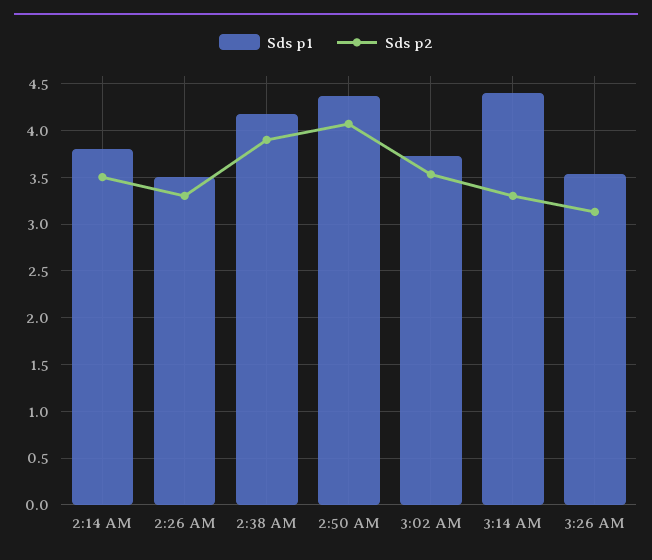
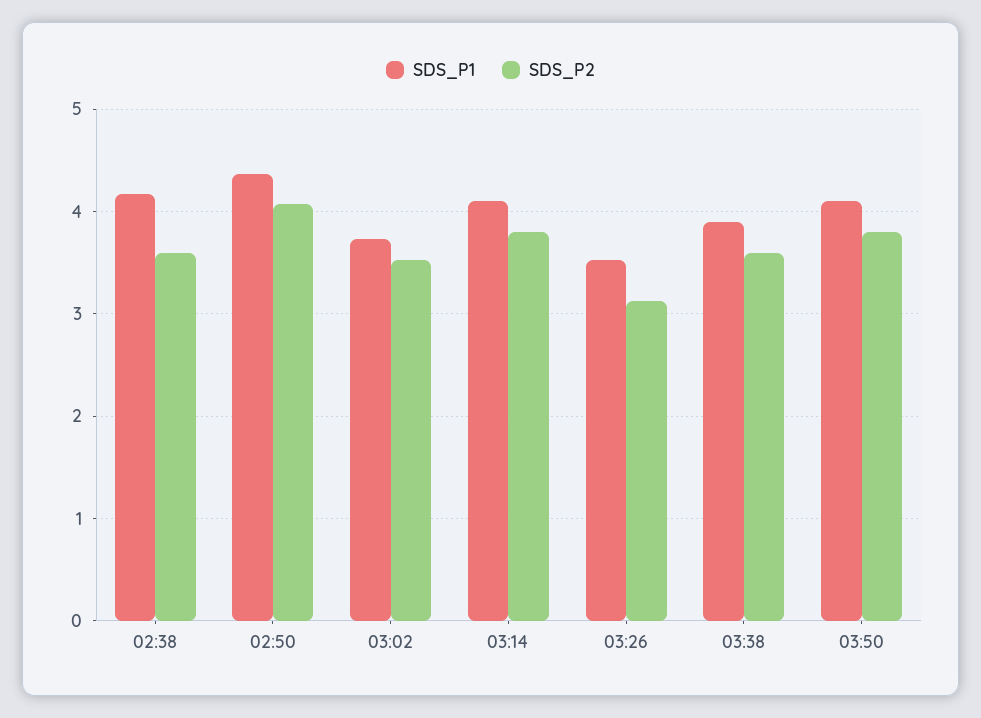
Sds p1, 2:14 AM: 3.8 -> none
Sds p2, 2:14 AM: 3.5 -> none
Sds p1, 2:26 AM: 3.5 -> none
Sds p2, 2:26 AM: 3.3 -> none
Sds p2, 2:38 AM: 3.9 -> 3.6
Sds p1, 3:14 AM: 4.4 -> 4.1
Sds p2, 3:14 AM: 3.3 -> 3.8
Sds p1, 03:38: none -> 3.9
Sds p2, 03:38: none -> 3.6
Sds p1, 03:50: none -> 4.1
Sds p2, 03:50: none -> 3.8

